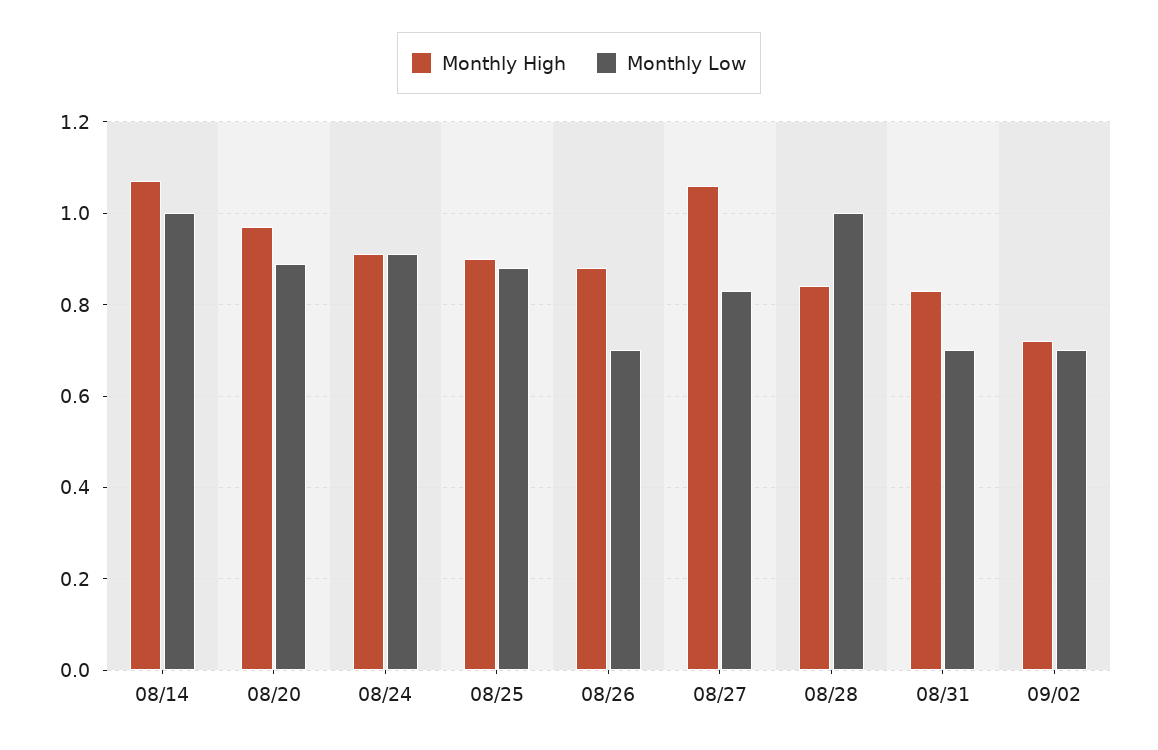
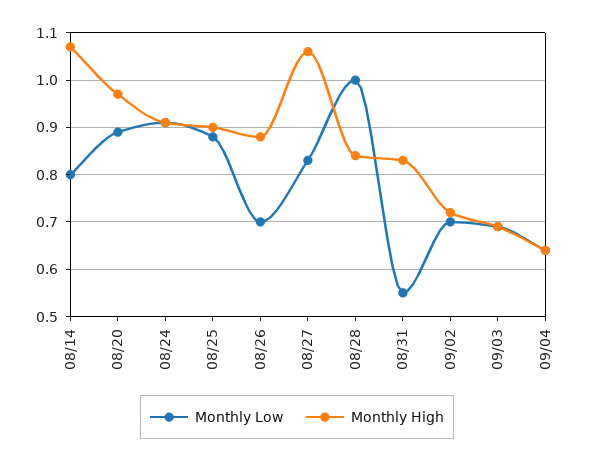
Monthly Low, 08/14: 1 -> 0.8
Monthly Low, 08/31: 0.7 -> 0.55
Monthly Low, 09/03: none -> 0.7
Monthly High, 09/03: none -> 0.7
Monthly Low, 09/04: none -> 0.65
Monthly High, 09/04: none -> 0.65

